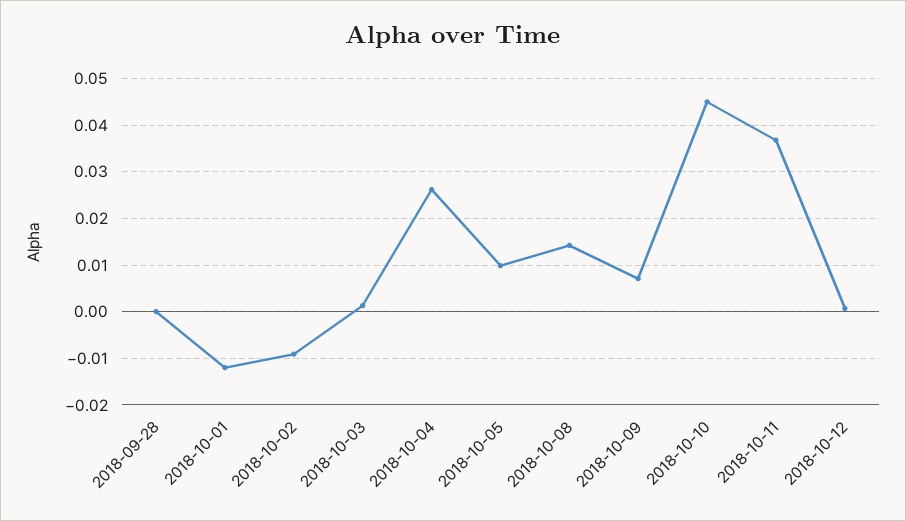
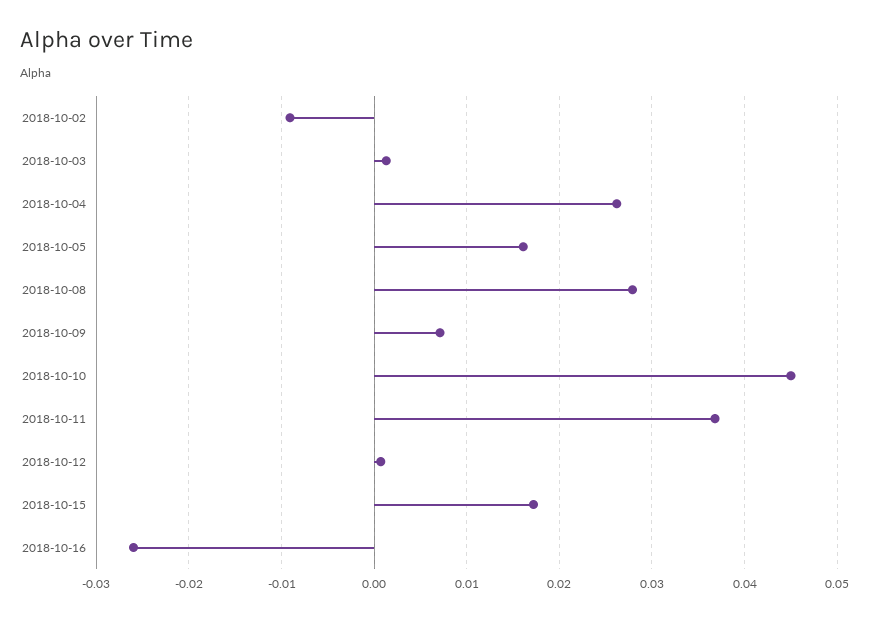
2018-09-28: 0 -> none
2018-10-01: -0.012 -> none
2018-10-05: 0.01 -> 0.016
2018-10-08: 0.014 -> 0.028
2018-10-15: none -> 0.017
2018-10-16: none -> -0.026

